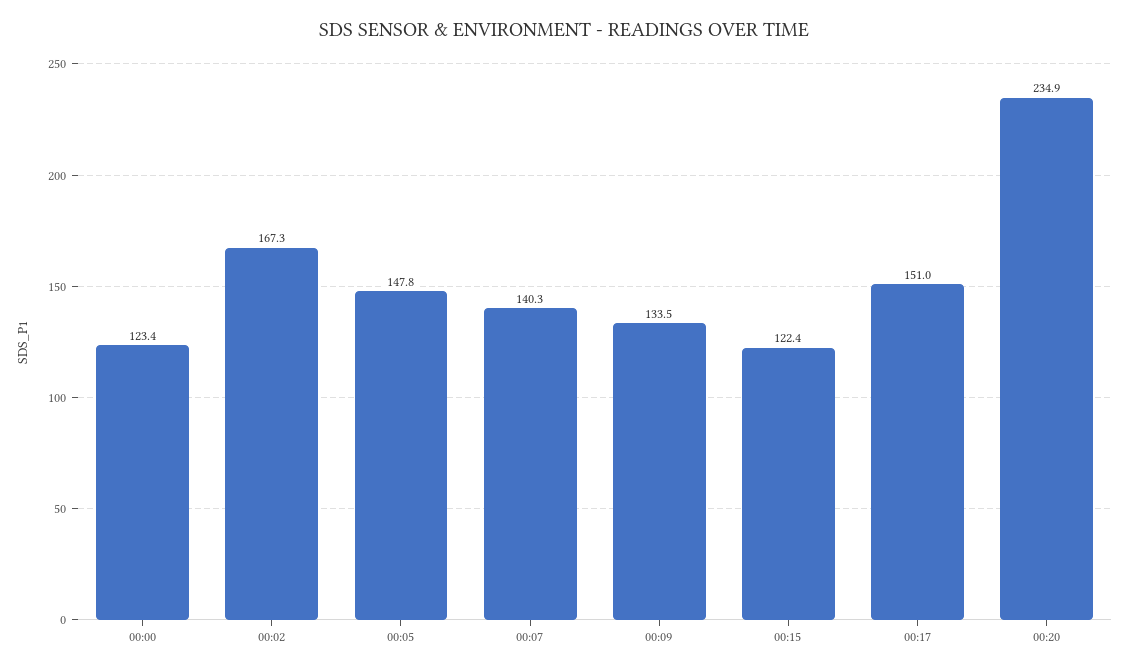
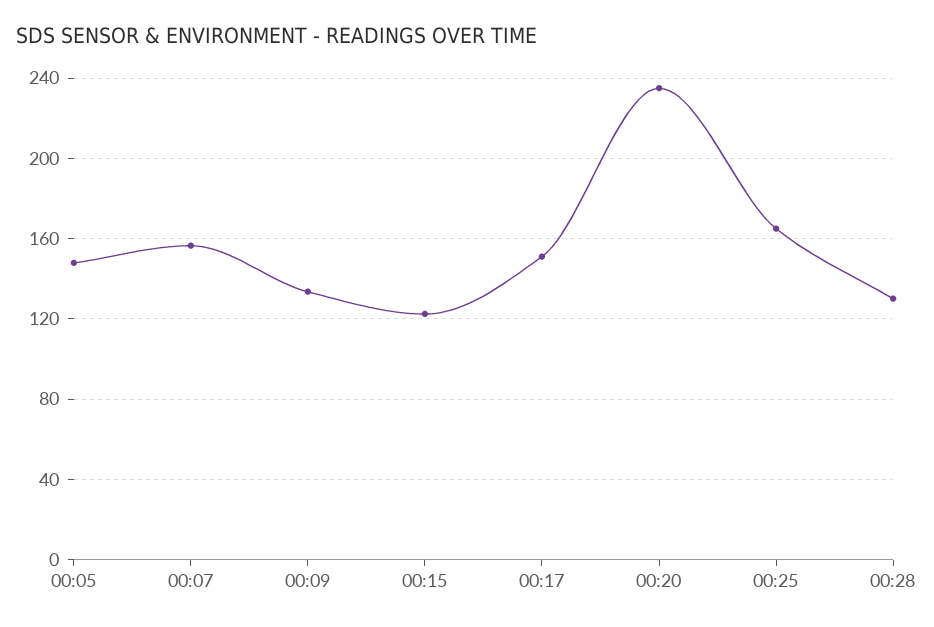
00:00: 123.4 -> none
00:02: 167.3 -> none
00:07: 140.3 -> 155
00:25: none -> 165
00:28: none -> 130

